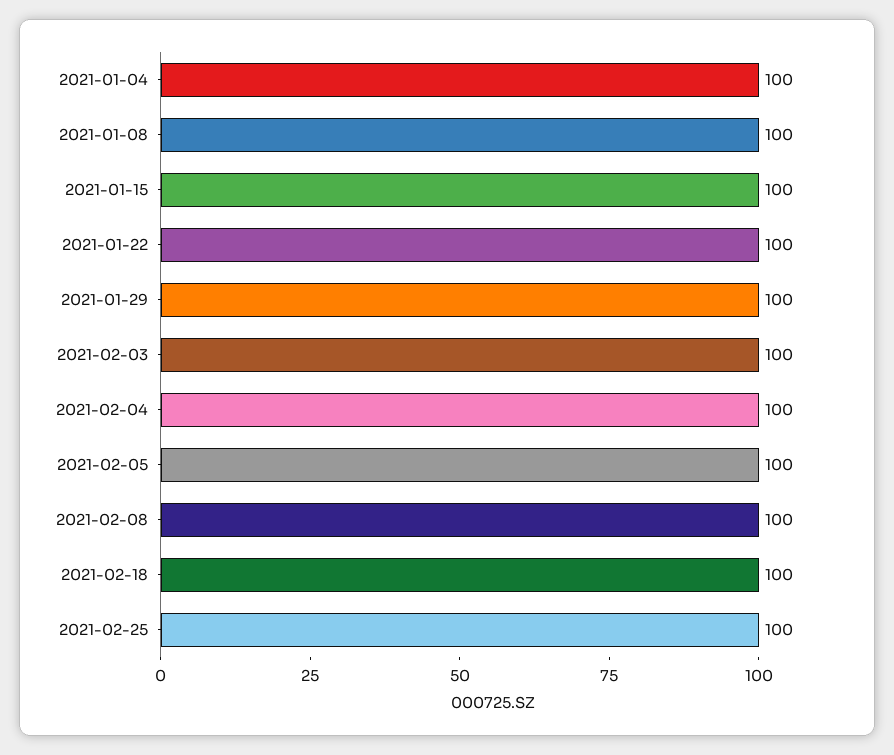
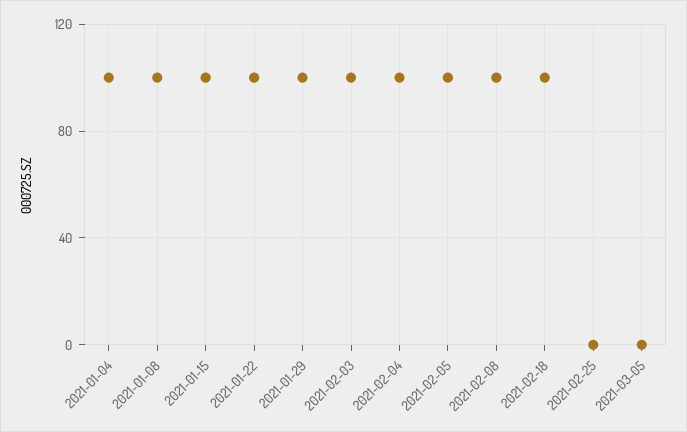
2021-02-25: 100 -> 0
2021-03-05: none -> 0

